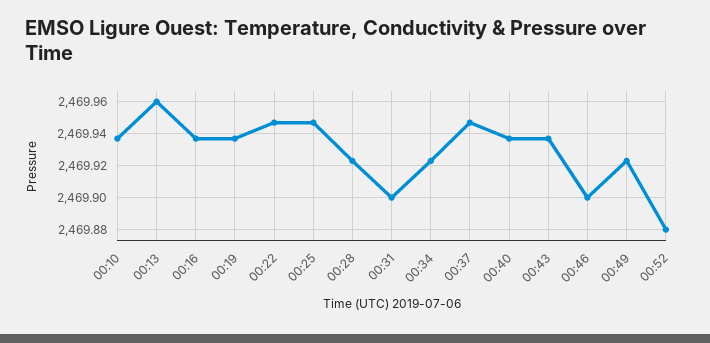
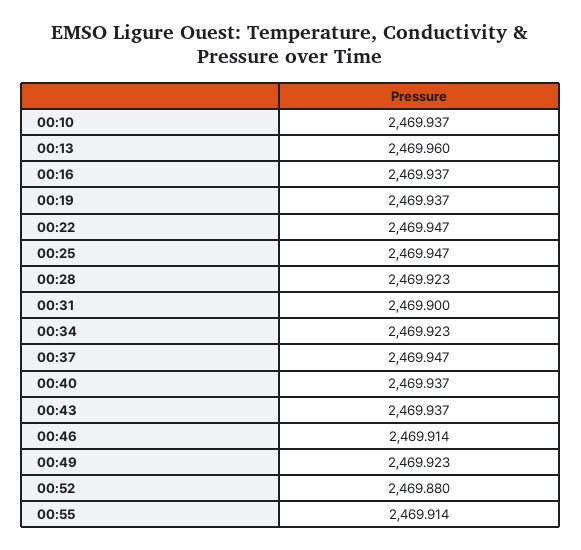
00:46: 2469.9 -> 2469.914
00:55: none -> 2469.914

